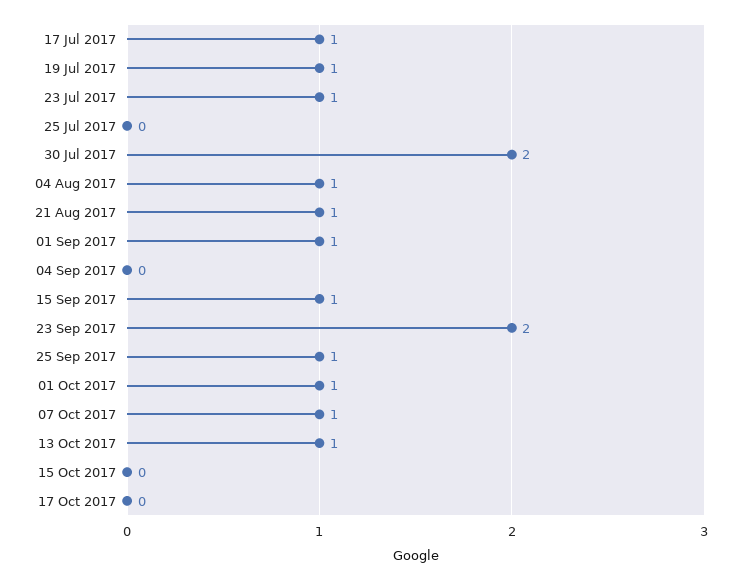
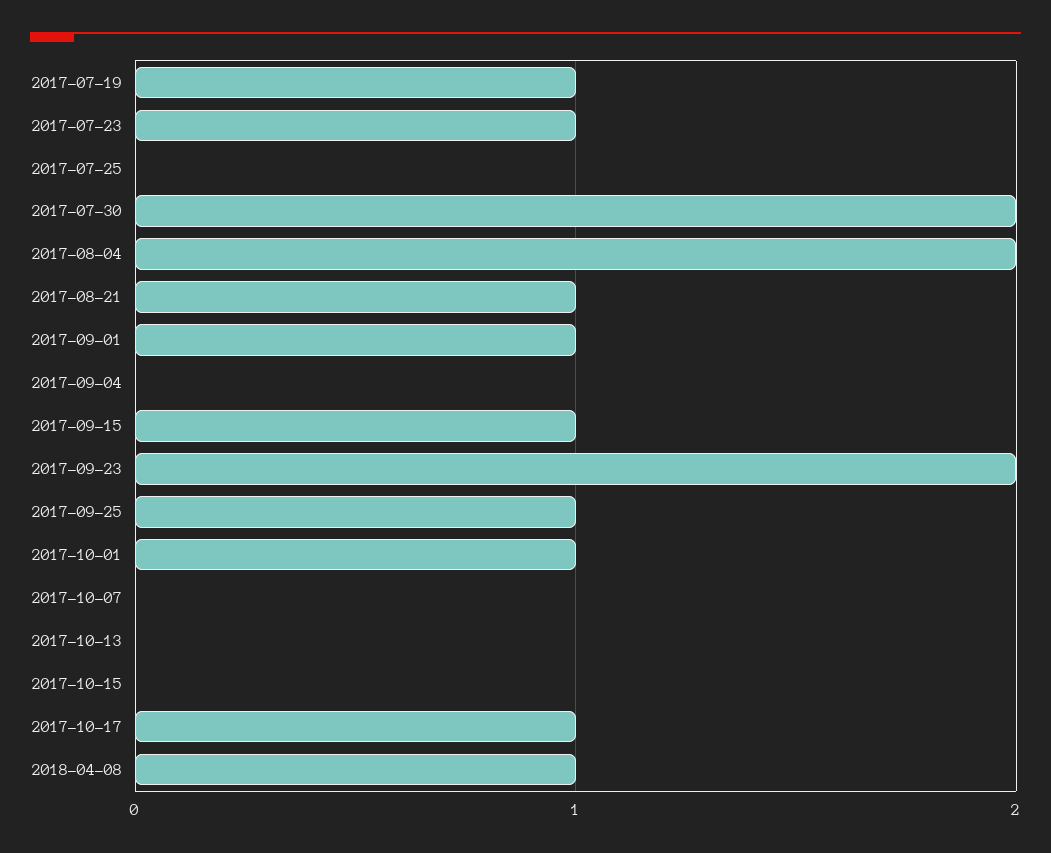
17 Jul 2017: 1 -> none
04 Aug 2017: 1 -> 2
07 Oct 2017: 1 -> 0
13 Oct 2017: 1 -> 0
17 Oct 2017: 0 -> 1
2018-04-08: none -> 1

